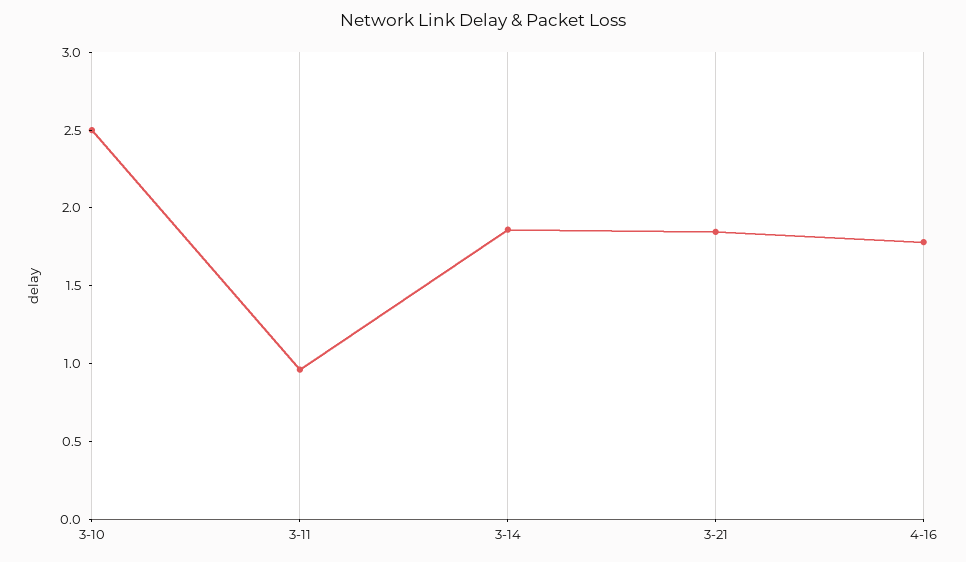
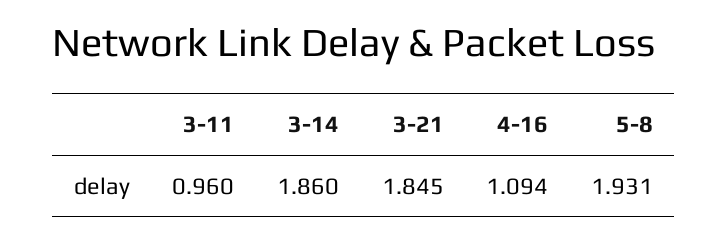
3-10: 2.5 -> none
4-16: 1.8 -> 1.094
5-8: none -> 1.931

